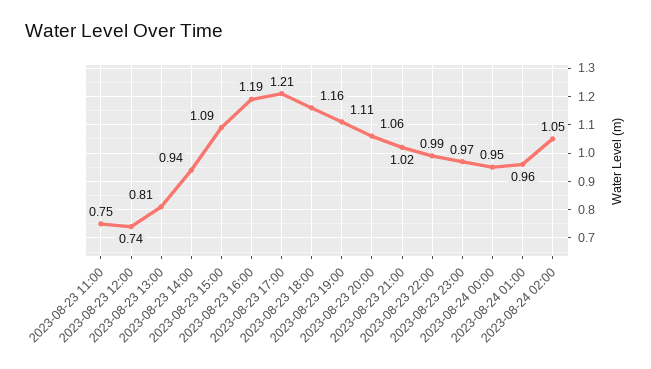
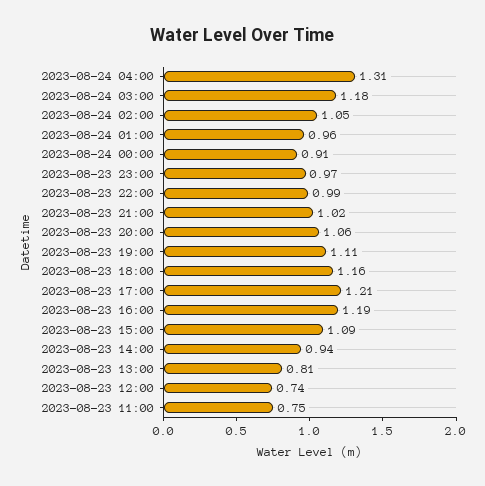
2023-08-24 00:00: 0.95 -> 0.91
2023-08-24 04:00: none -> 1.31
2023-08-24 03:00: none -> 1.18

